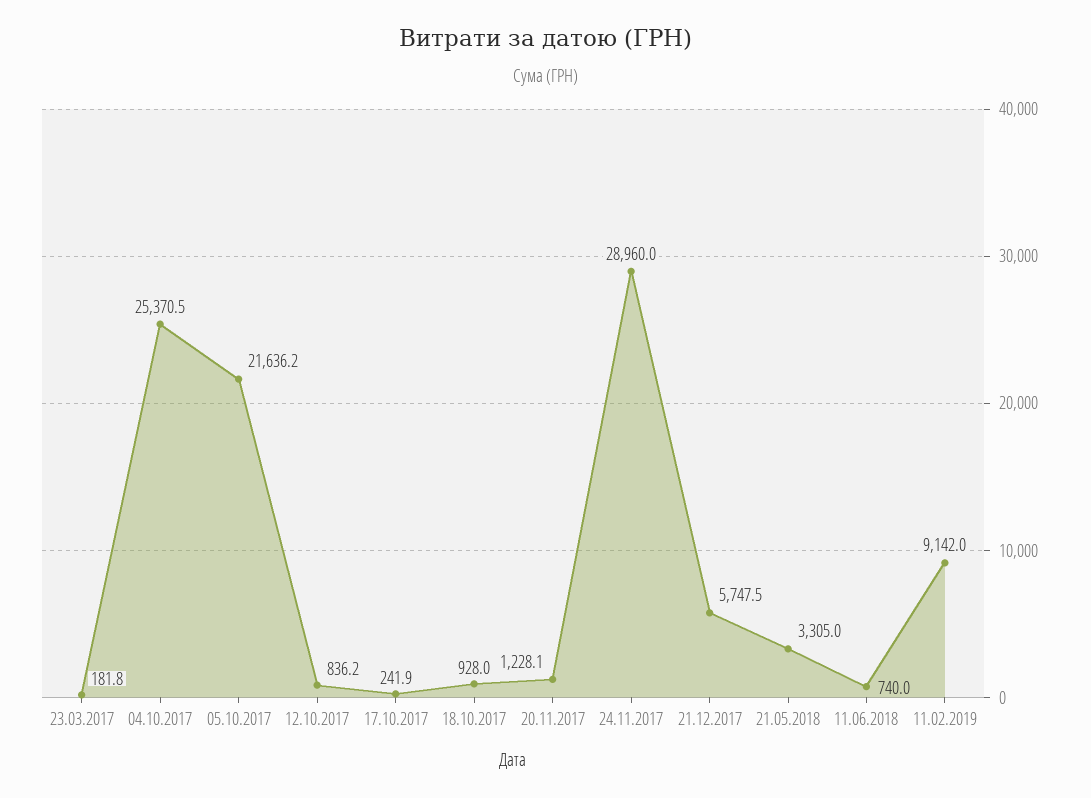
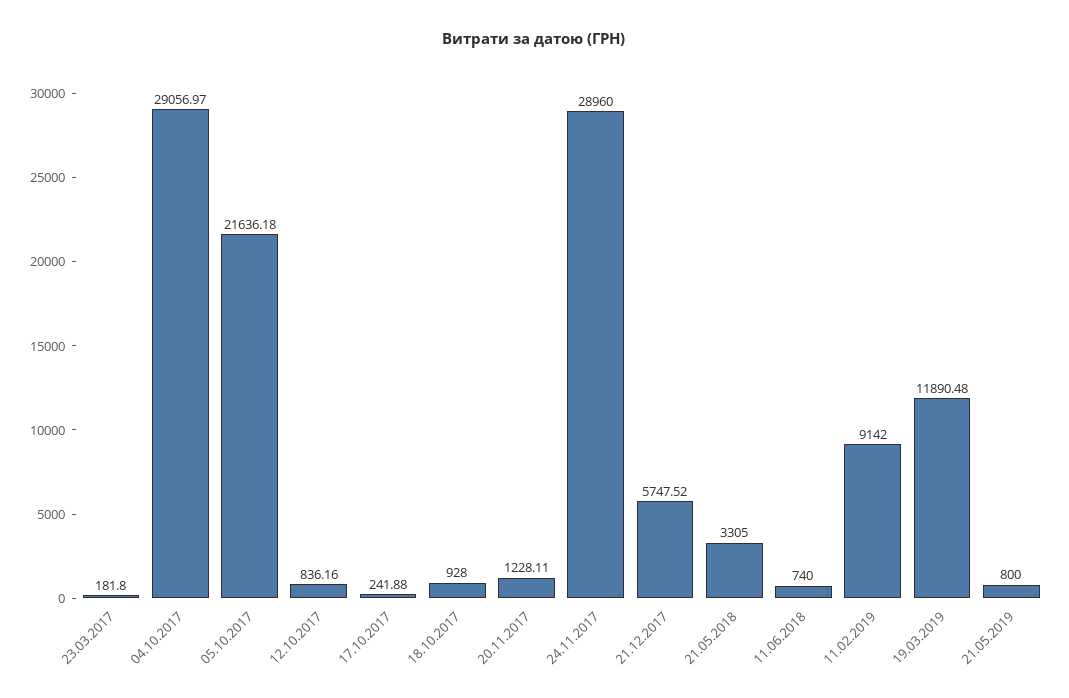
04.10.2017: 25370.5 -> 29056.97
19.03.2019: none -> 11890.48
21.05.2019: none -> 800

